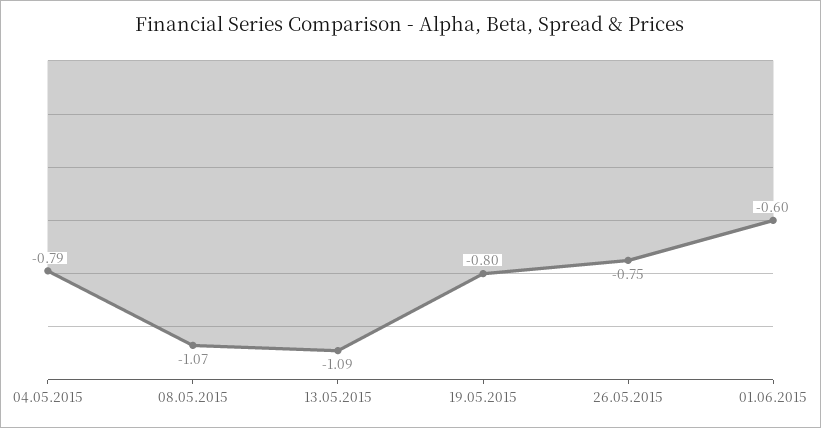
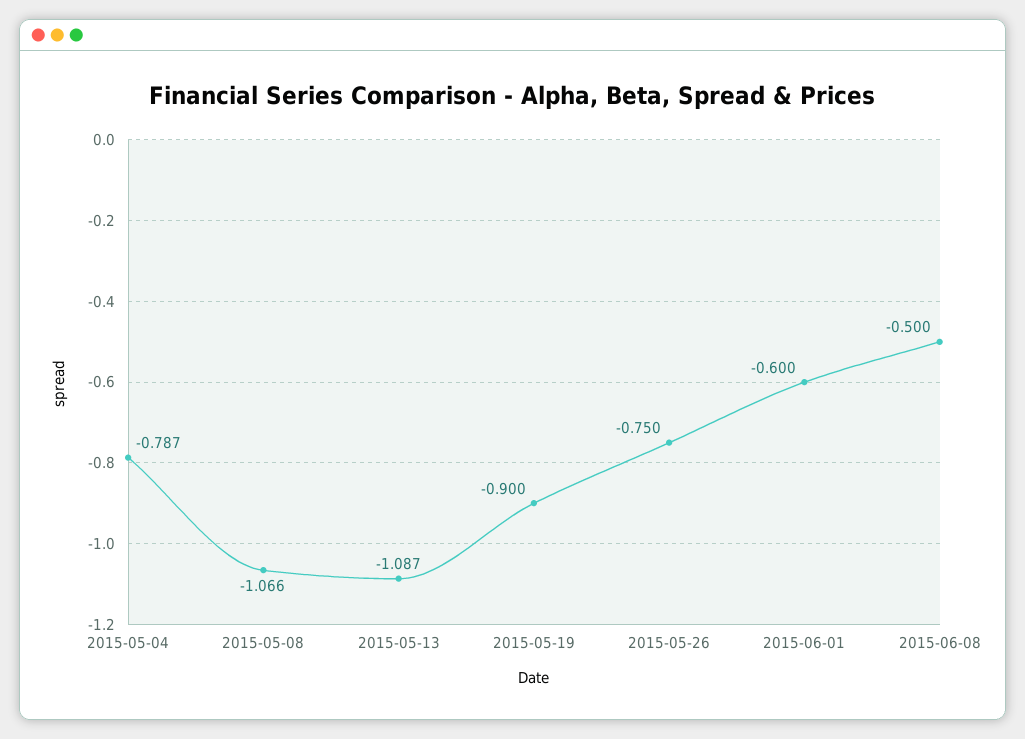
19.05.2015: -0.8 -> -0.9
2015-06-08: none -> -0.5

